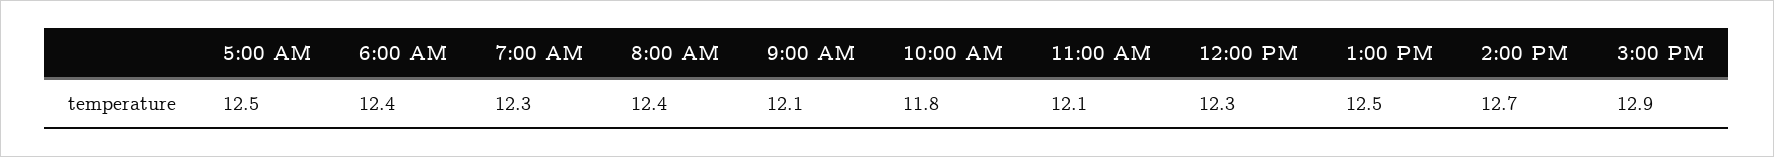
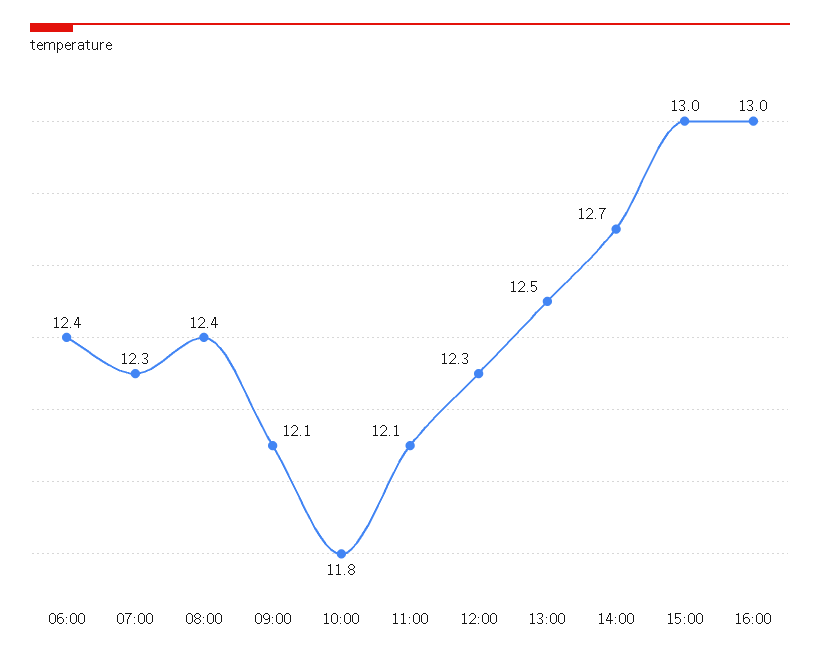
5:00 AM: 12.5 -> none
3:00 PM: 12.9 -> 13
16:00: none -> 13

